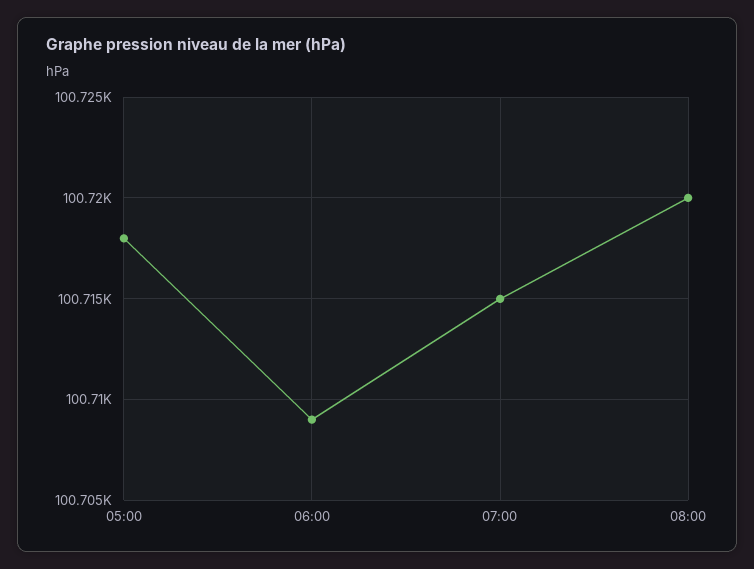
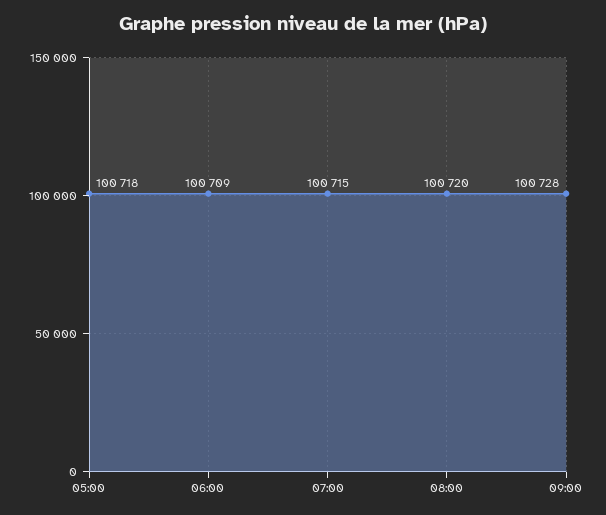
09:00: none -> 100728

